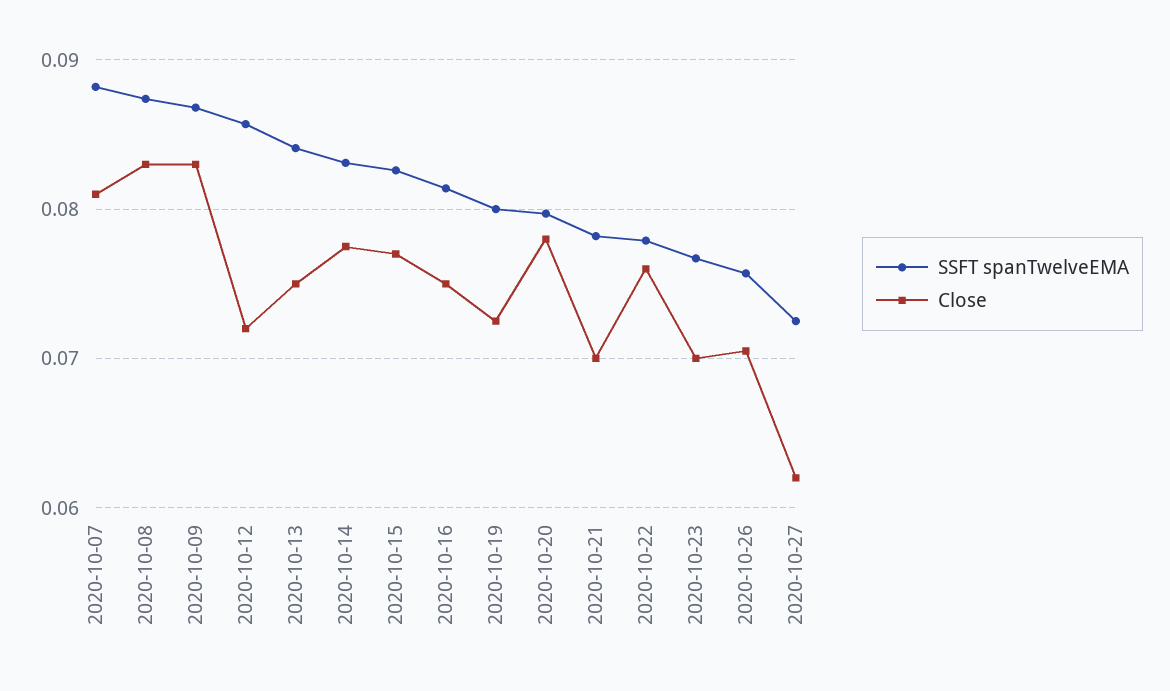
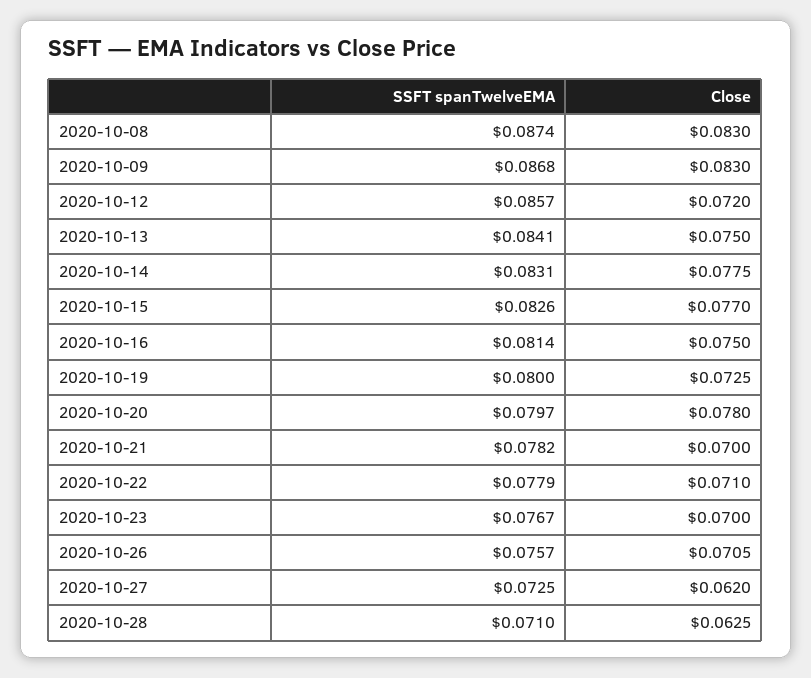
SSFT spanTwelveEMA, 2020-10-07: 0.088 -> none
Close, 2020-10-07: 0.081 -> none
Close, 2020-10-22: 0.076 -> 0.071
SSFT spanTwelveEMA, 2020-10-28: none -> 0.071
Close, 2020-10-28: none -> 0.0625

